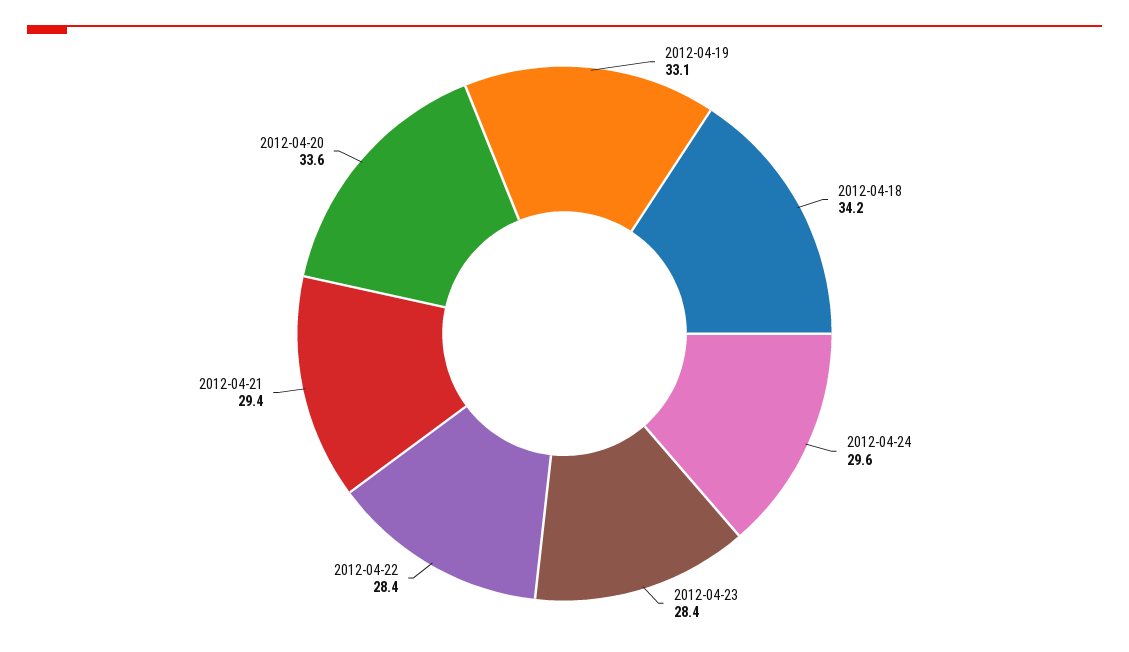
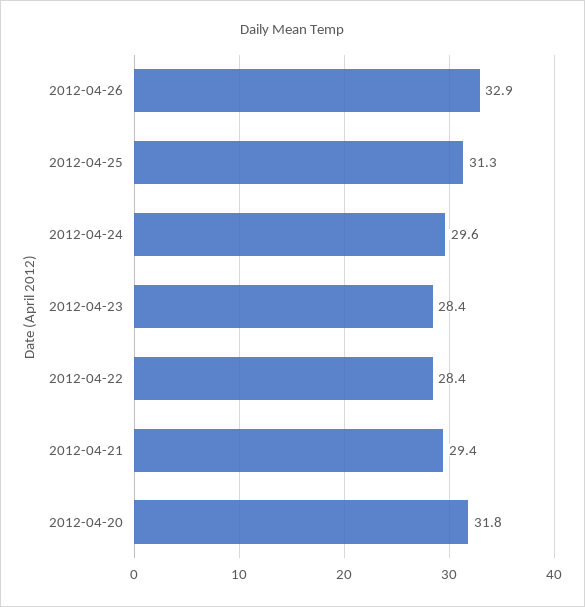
2012-04-19: 33.1 -> none
2012-04-18: 34.2 -> none
2012-04-20: 33.6 -> 31.8
2012-04-26: none -> 32.9
2012-04-25: none -> 31.3

